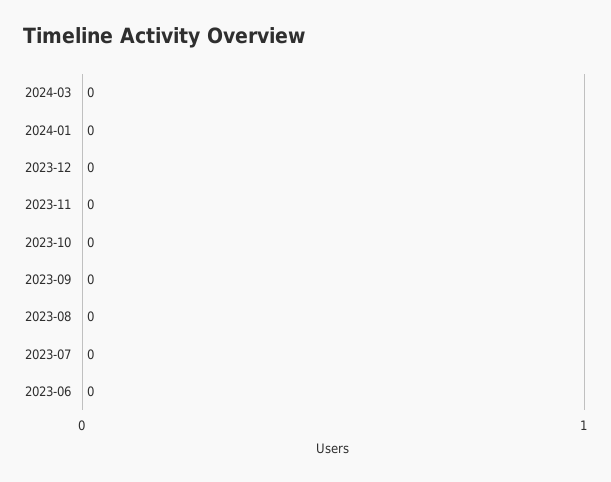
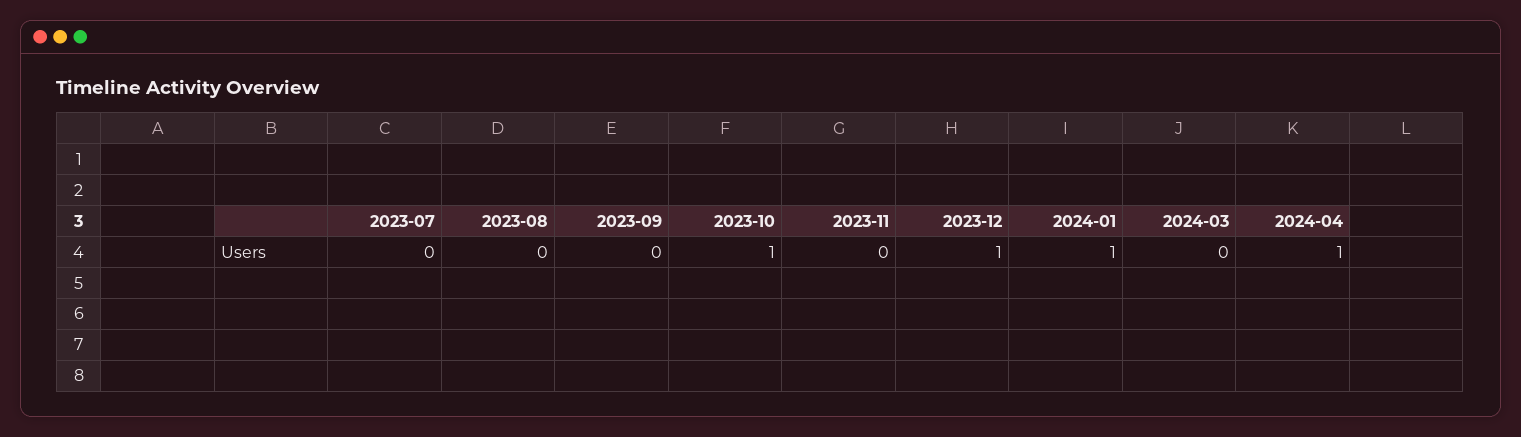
2024-01: 0 -> 1
2023-12: 0 -> 1
2023-10: 0 -> 1
2023-06: 0 -> none
2024-04: none -> 1

